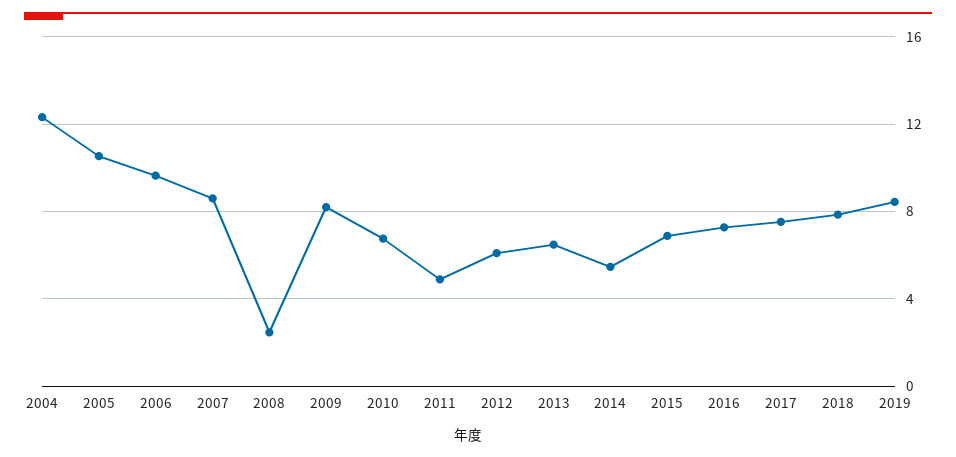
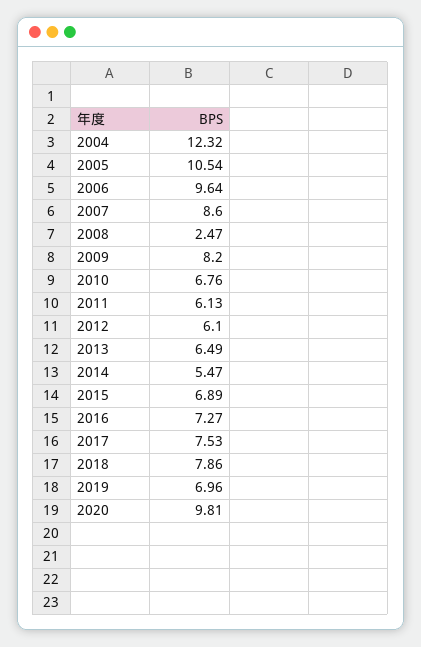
2011: 5 -> 6.13
2019: 8.5 -> 6.96
2020: none -> 9.81

